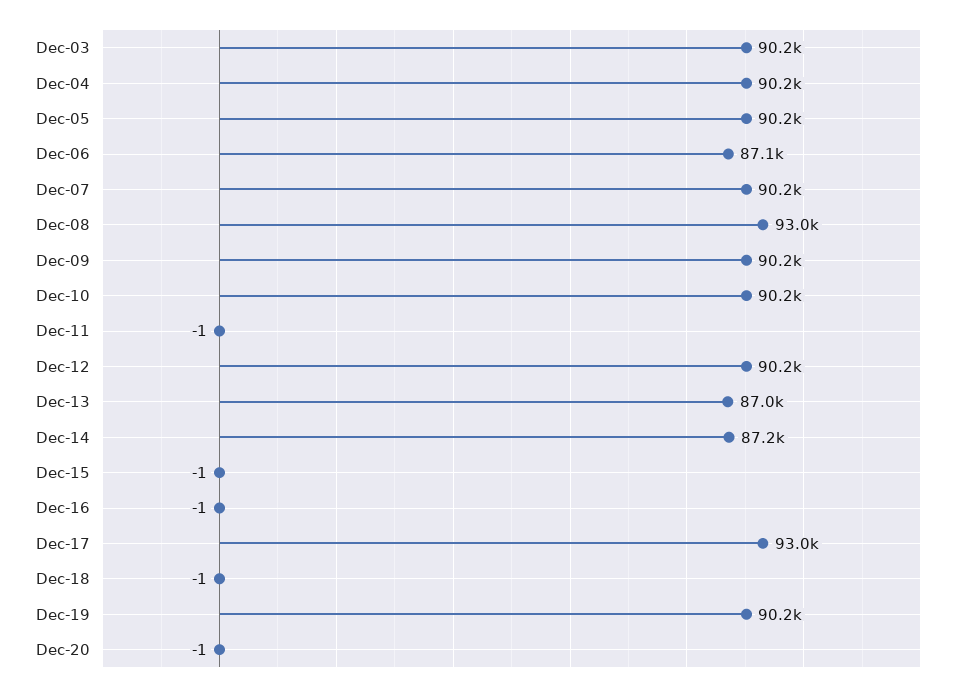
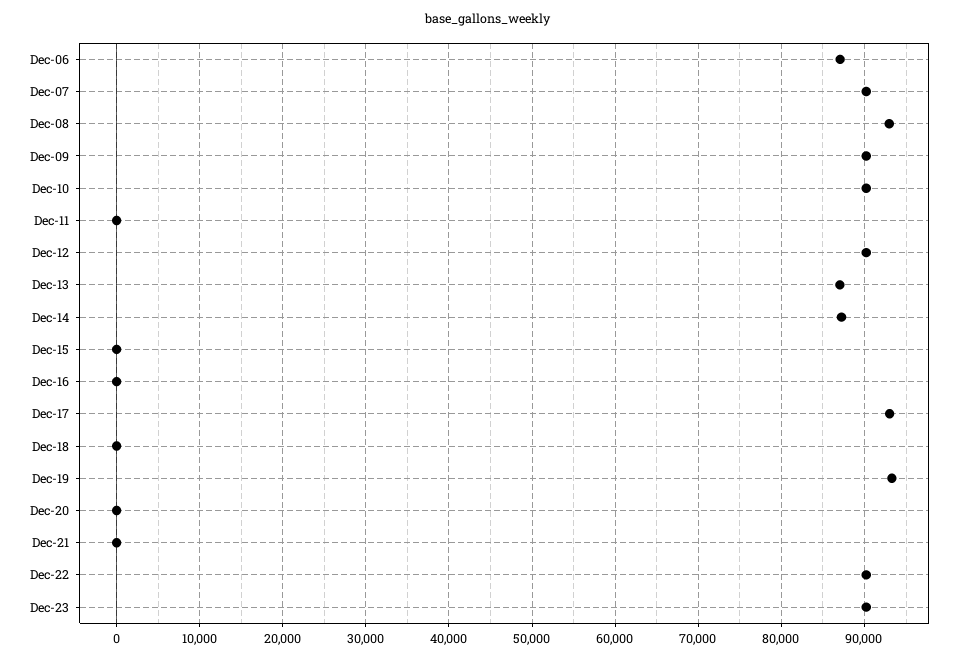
Dec-03: 90200 -> none
Dec-04: 90200 -> none
Dec-05: 90200 -> none
Dec-19: 90200 -> 93000
Dec-21: none -> 0
Dec-22: none -> 90000
Dec-23: none -> 90000

